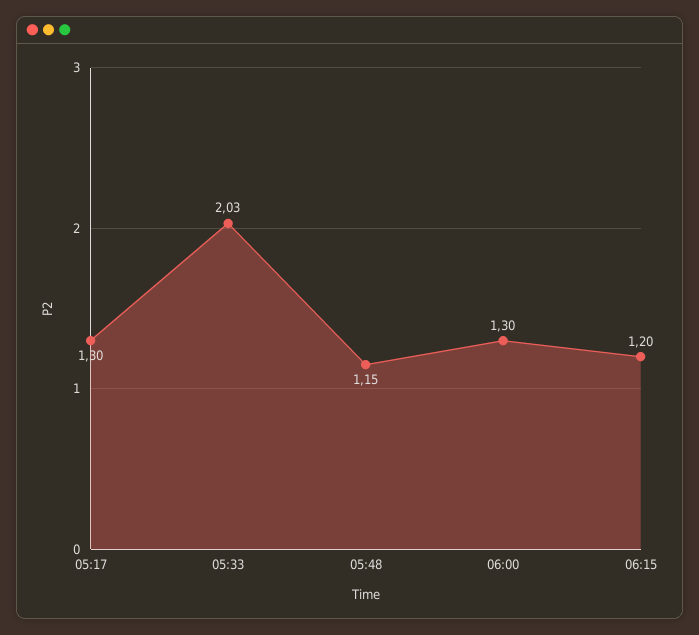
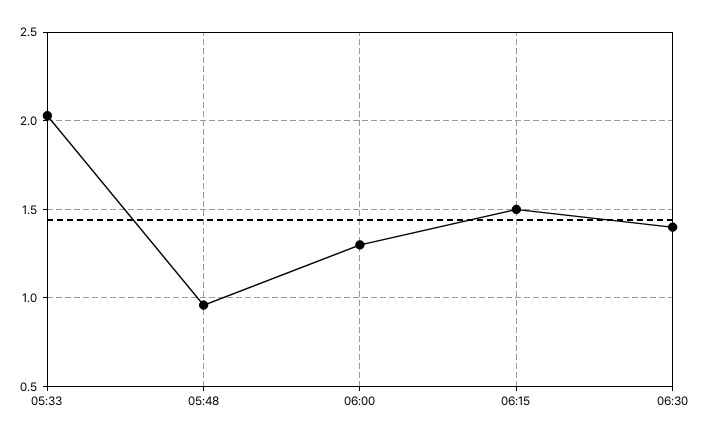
05:17: 1.3 -> none
05:48: 1.15 -> 0.95
06:15: 1.2 -> 1.5
06:30: none -> 1.4

